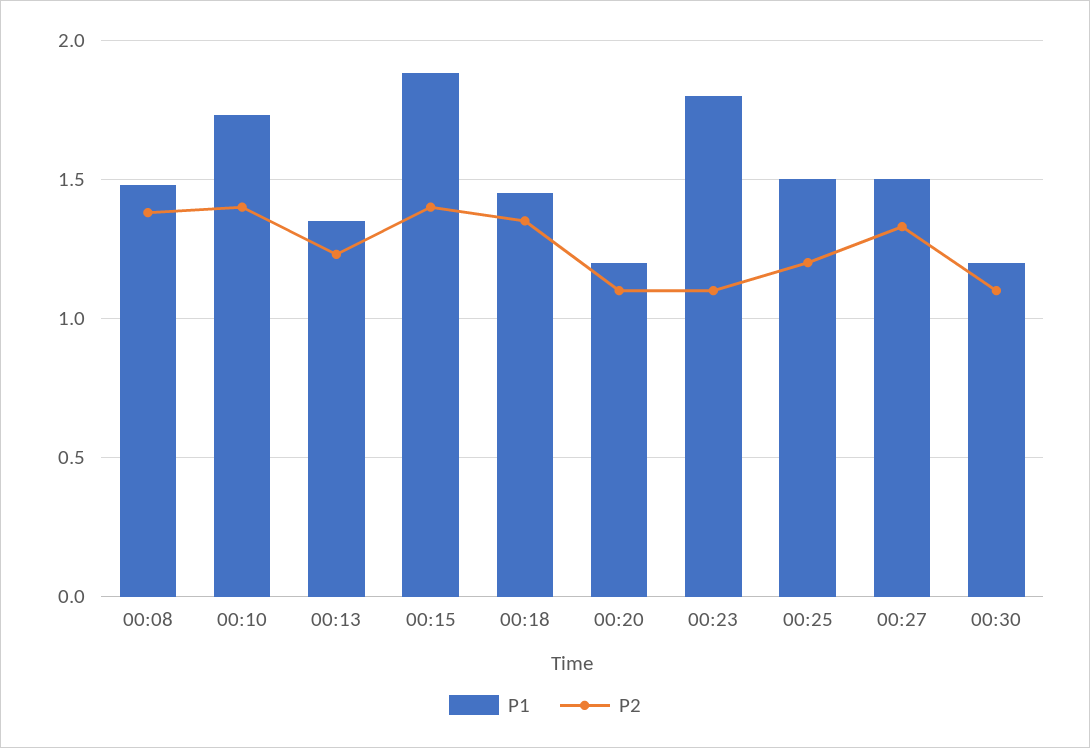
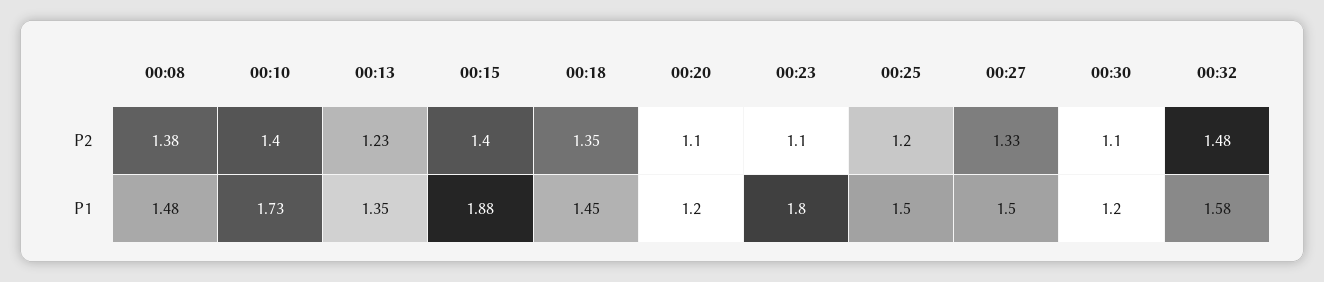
P2, 00:32: none -> 1.48
P1, 00:32: none -> 1.58

